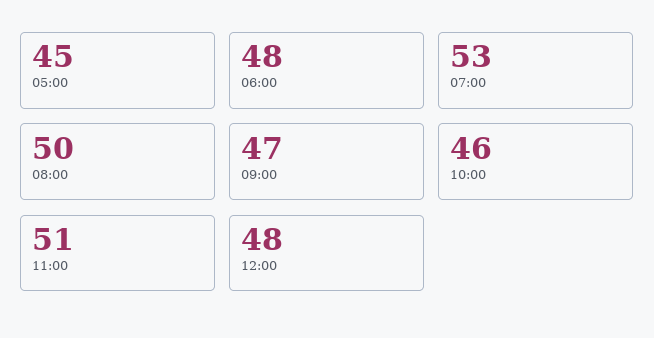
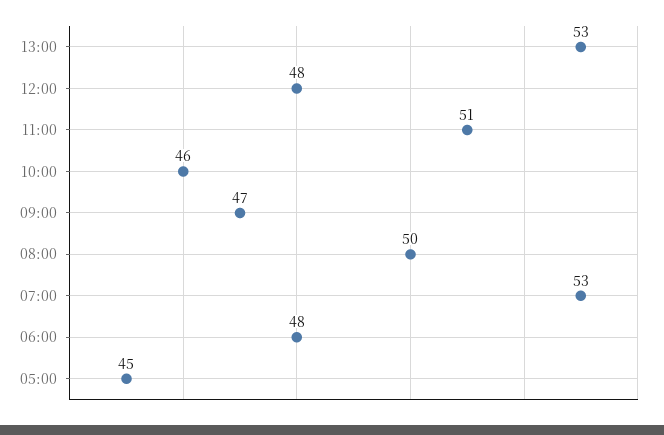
13:00: none -> 53

